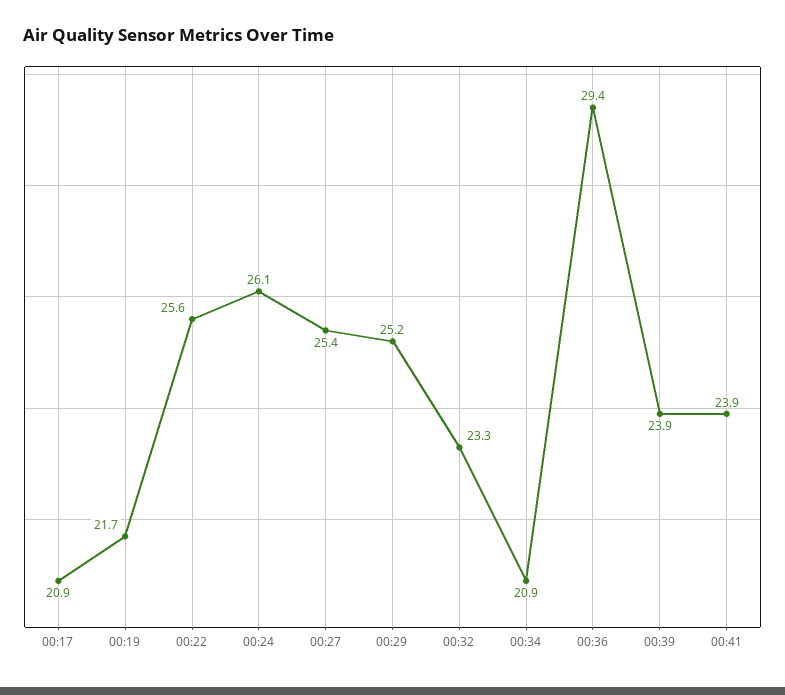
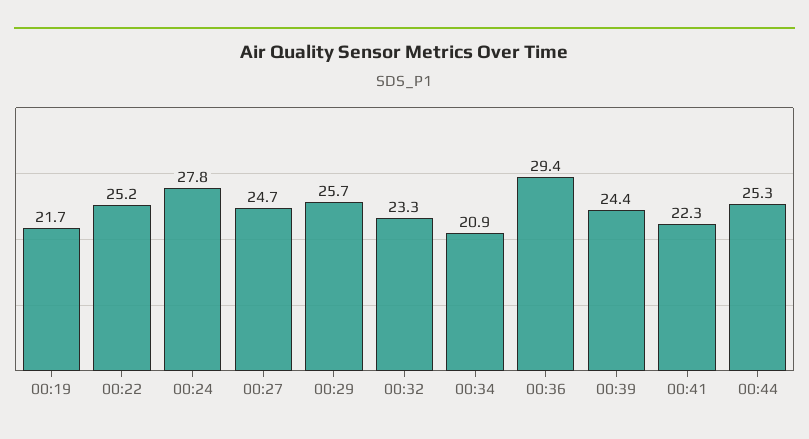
00:17: 20.9 -> none
00:22: 25.6 -> 25.2
00:24: 26.1 -> 27.8
00:27: 25.4 -> 24.7
00:29: 25.2 -> 25.7
00:39: 23.9 -> 24.4
00:41: 23.9 -> 22.3
00:44: none -> 25.3

